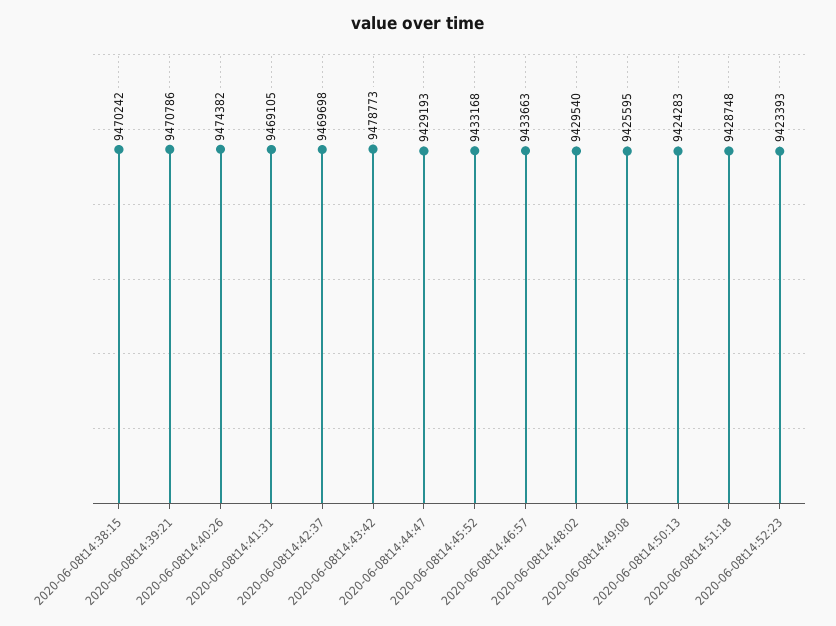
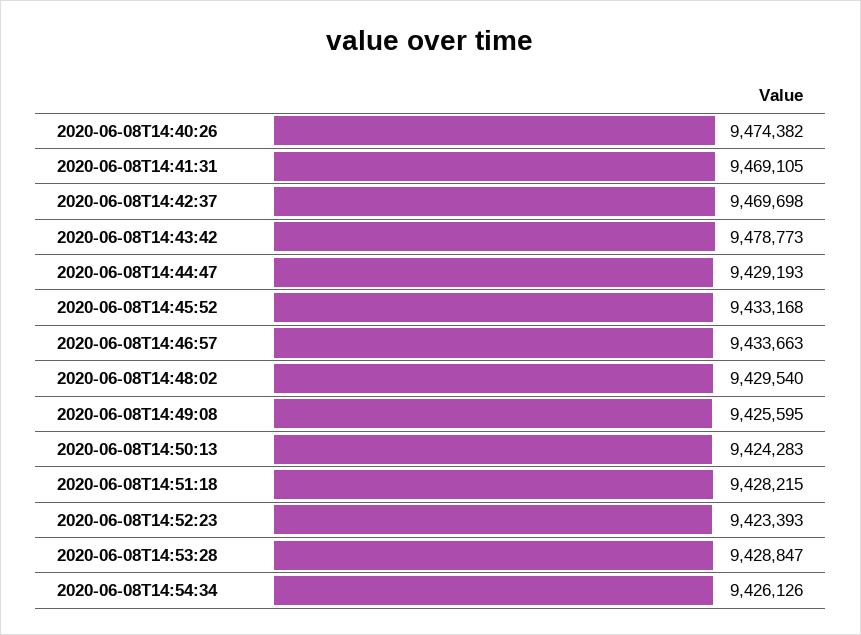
2020-06-08t14:38:15: 9470242 -> none
2020-06-08t14:39:21: 9470786 -> none
2020-06-08t14:51:18: 9428748 -> 9428215
2020-06-08T14:53:28: none -> 9428847
2020-06-08T14:54:34: none -> 9426126

